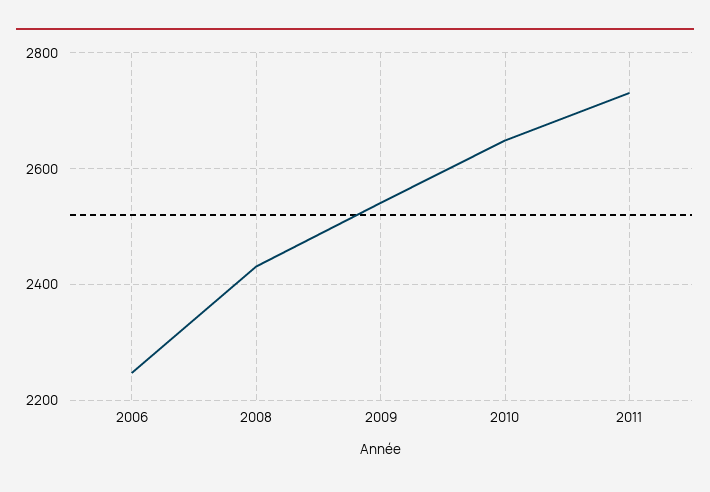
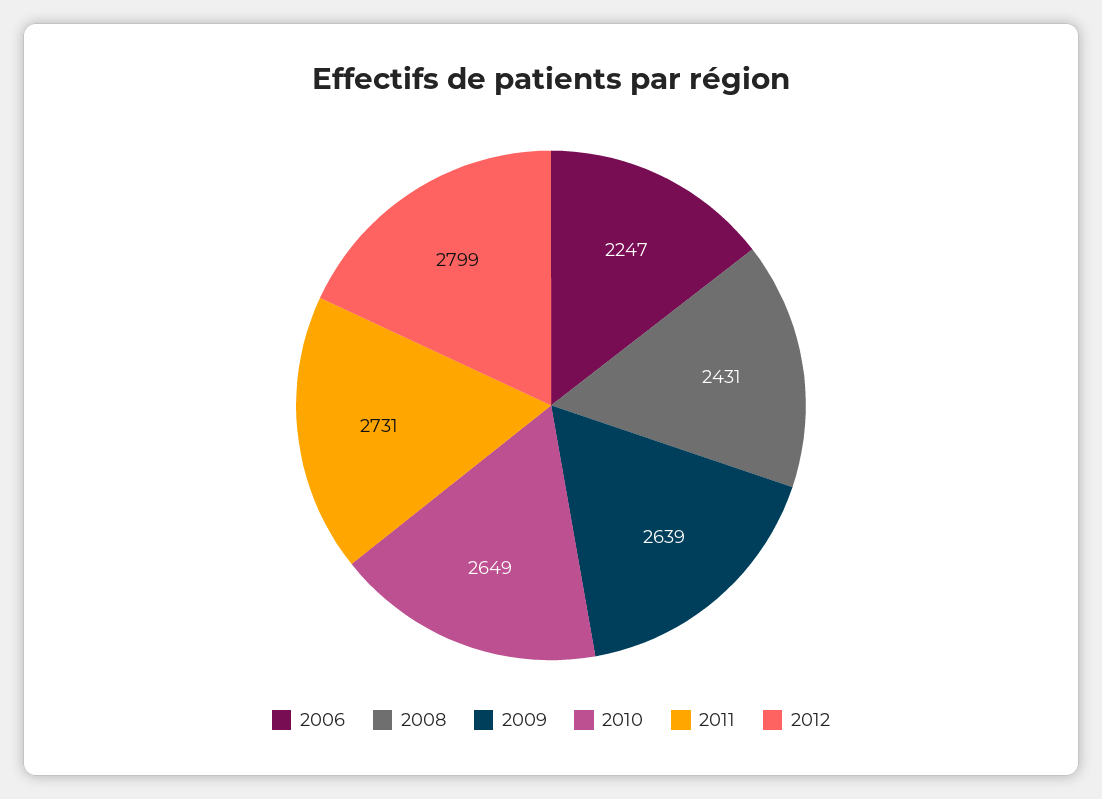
2009: 2540 -> 2639
2012: none -> 2799

